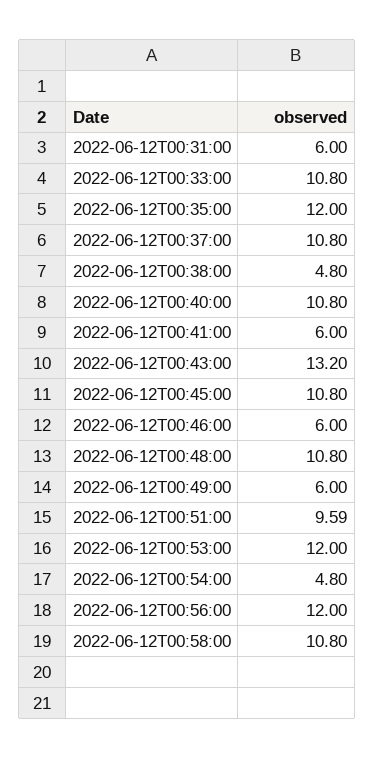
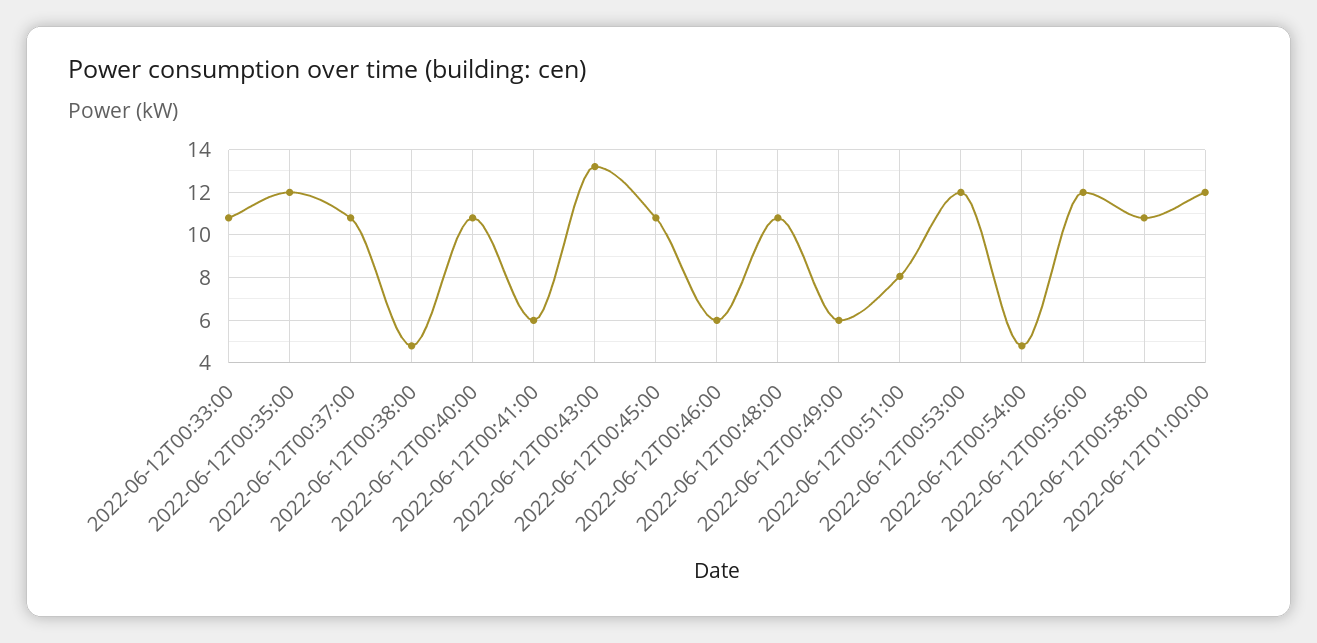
2022-06-12T00:31:00: 6 -> none
2022-06-12T00:51:00: 9.59 -> 8
2022-06-12T01:00:00: none -> 12

